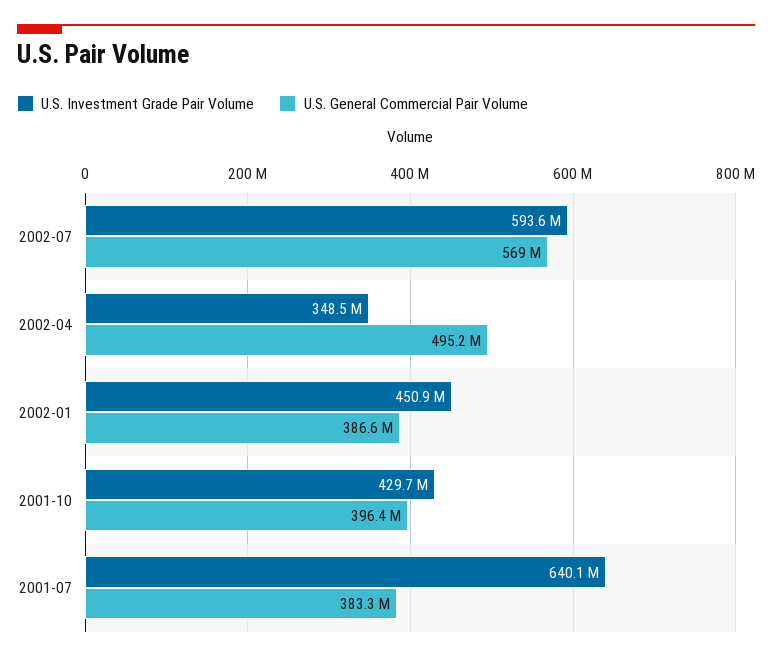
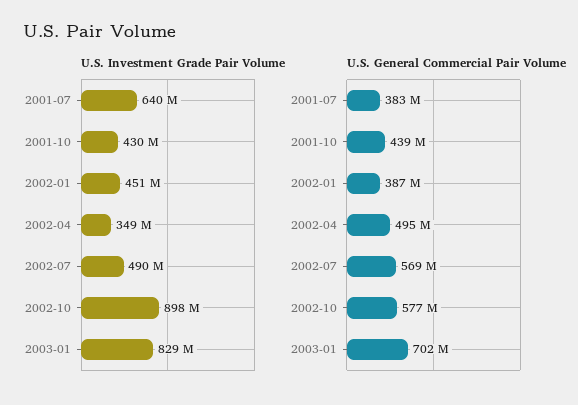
U.S. Investment Grade Pair Volume, 2002-07: 593600000 -> 490000000
U.S. General Commercial Pair Volume, 2001-10: 396400000 -> 439000000
U.S. Investment Grade Pair Volume, 2002-10: none -> 898000000
U.S. Investment Grade Pair Volume, 2003-01: none -> 829000000
U.S. General Commercial Pair Volume, 2002-10: none -> 577000000
U.S. General Commercial Pair Volume, 2003-01: none -> 702000000

